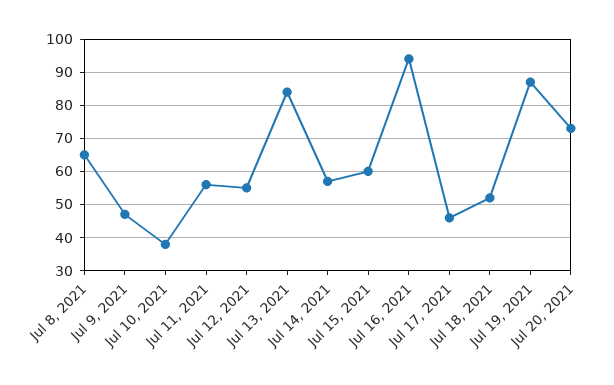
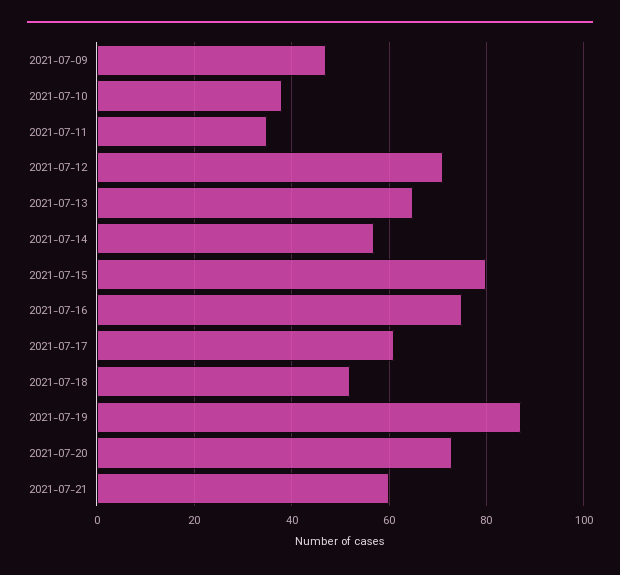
Jul 8, 2021: 65 -> none
Jul 11, 2021: 55 -> 35
Jul 12, 2021: 55 -> 70
Jul 13, 2021: 85 -> 65
Jul 15, 2021: 60 -> 80
Jul 16, 2021: 95 -> 75
Jul 17, 2021: 45 -> 60
2021-07-21: none -> 60

